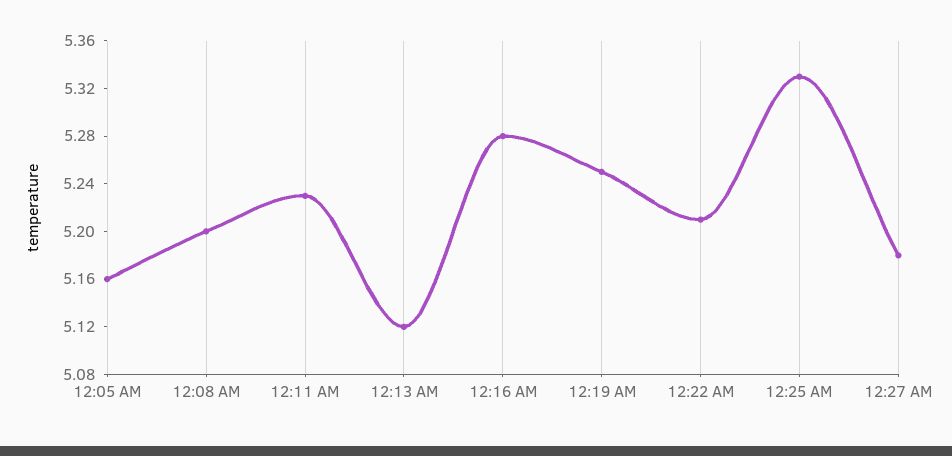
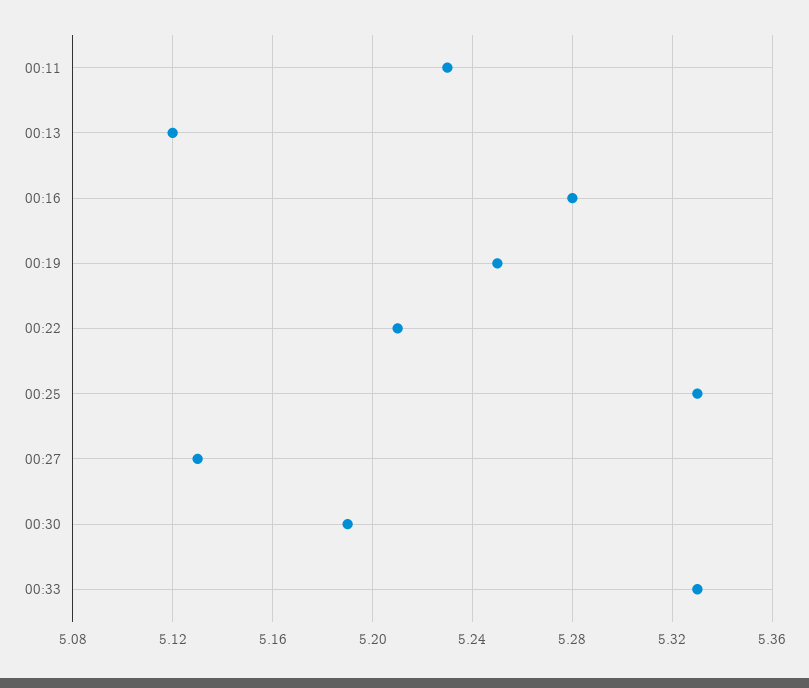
12:05 AM: 5.16 -> none
12:08 AM: 5.2 -> none
12:27 AM: 5.18 -> 5.13
00:30: none -> 5.19
00:33: none -> 5.33

